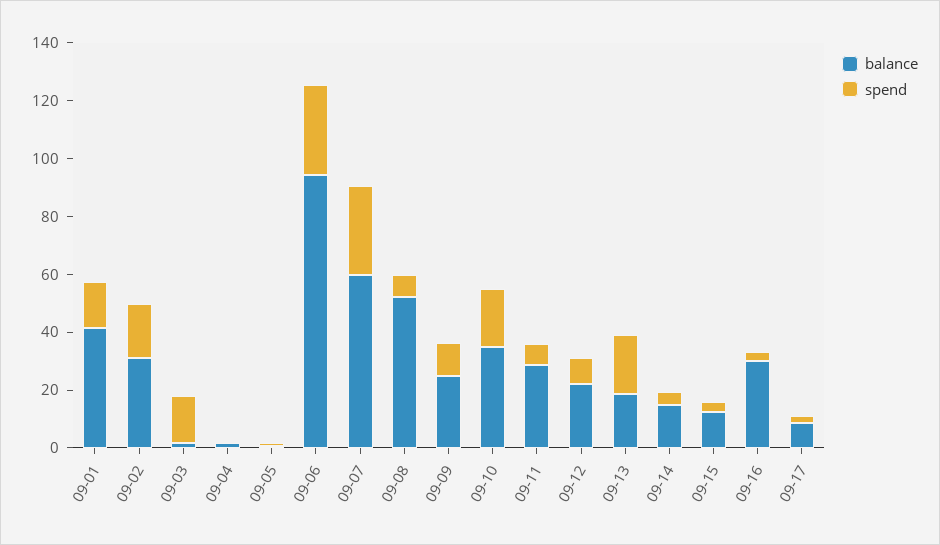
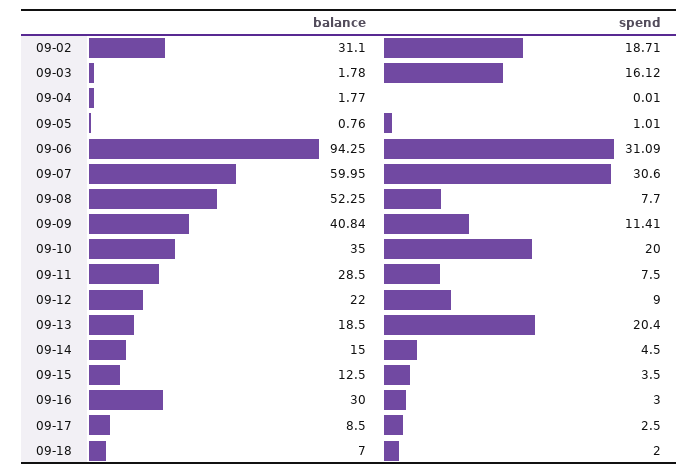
balance, 09-01: 40 -> none
spend, 09-01: 15 -> none
balance, 09-09: 25 -> 40.84
balance, 09-18: none -> 7
spend, 09-18: none -> 2

